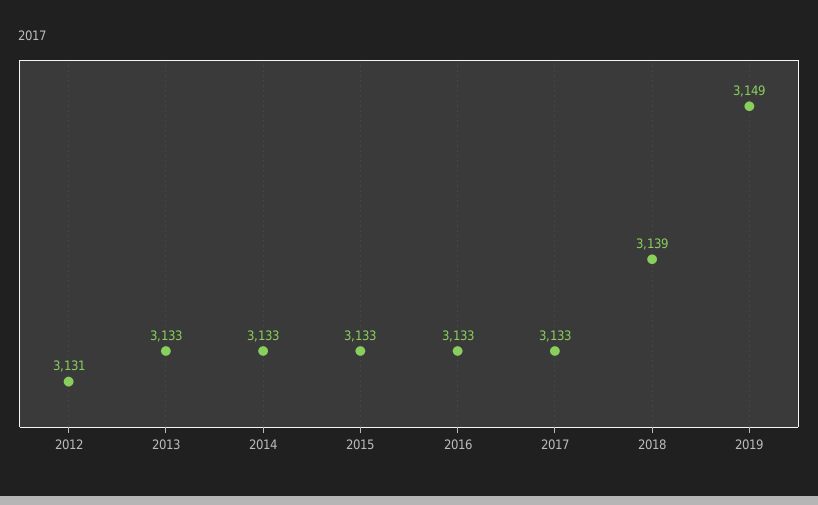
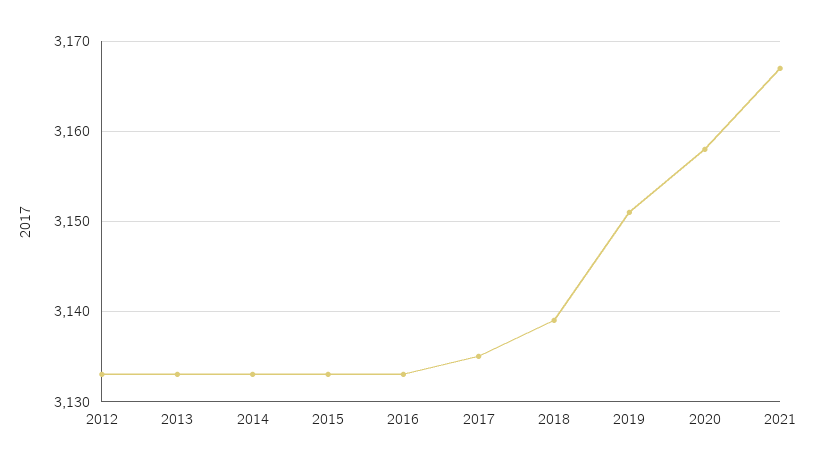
2012: 3131 -> 3133
2017: 3133 -> 3135
2019: 3149 -> 3151
2020: none -> 3158
2021: none -> 3167

